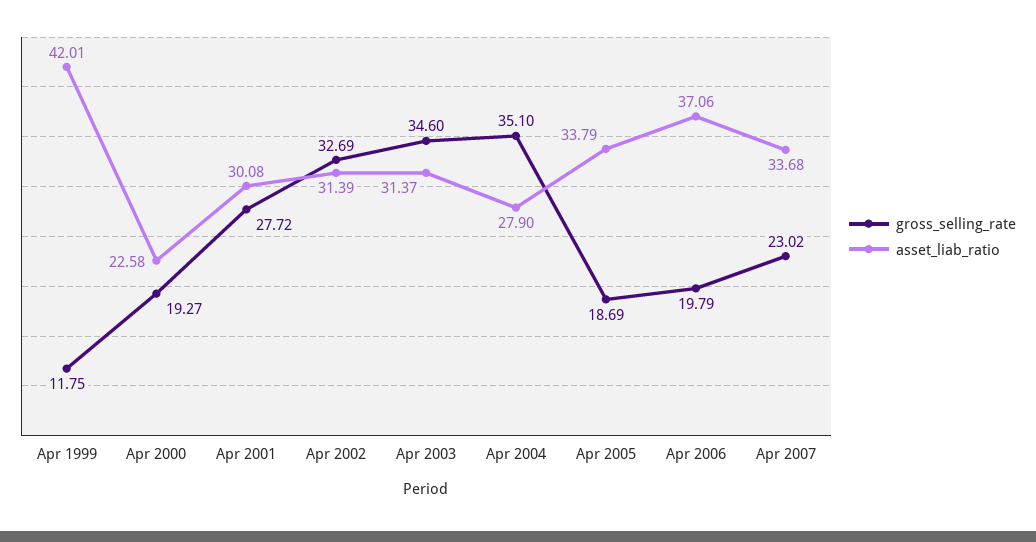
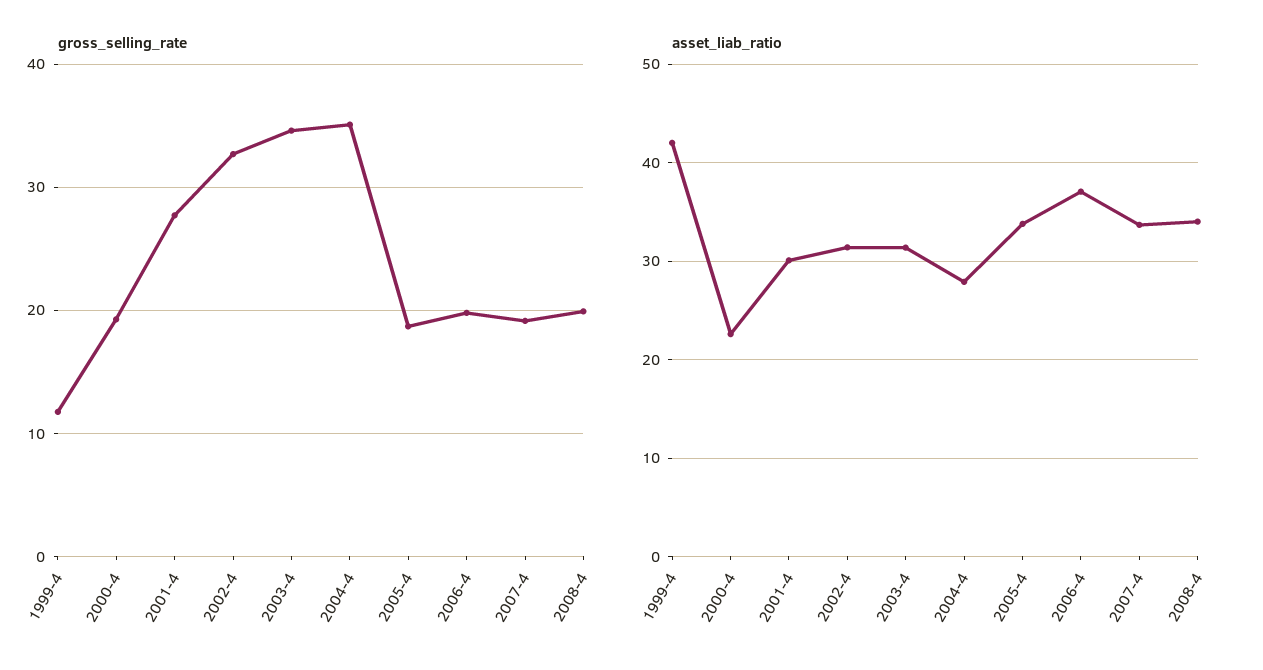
gross_selling_rate, Apr 2007: 23.02 -> 19
gross_selling_rate, 2008-4: none -> 20
asset_liab_ratio, 2008-4: none -> 34

